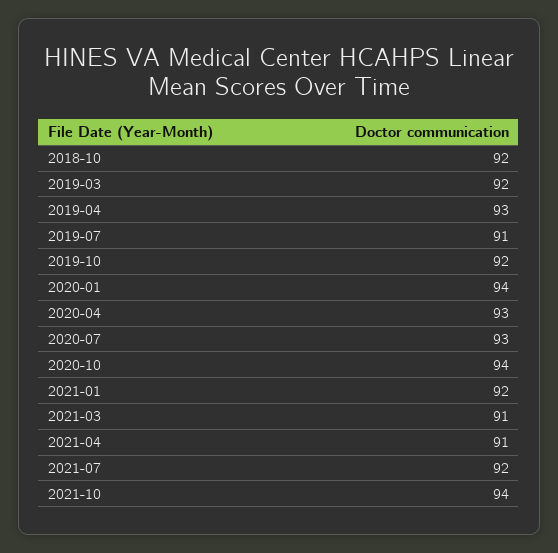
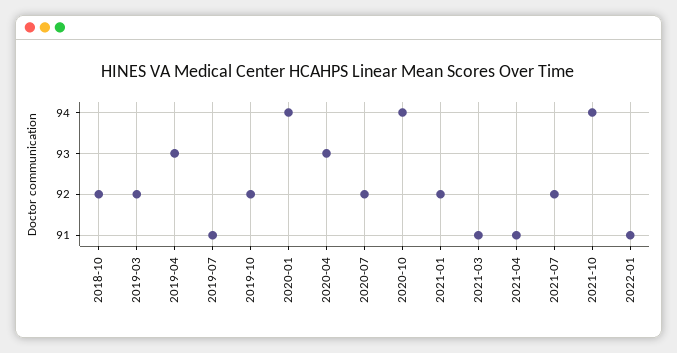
2020-07: 93 -> 92
2022-01: none -> 91

